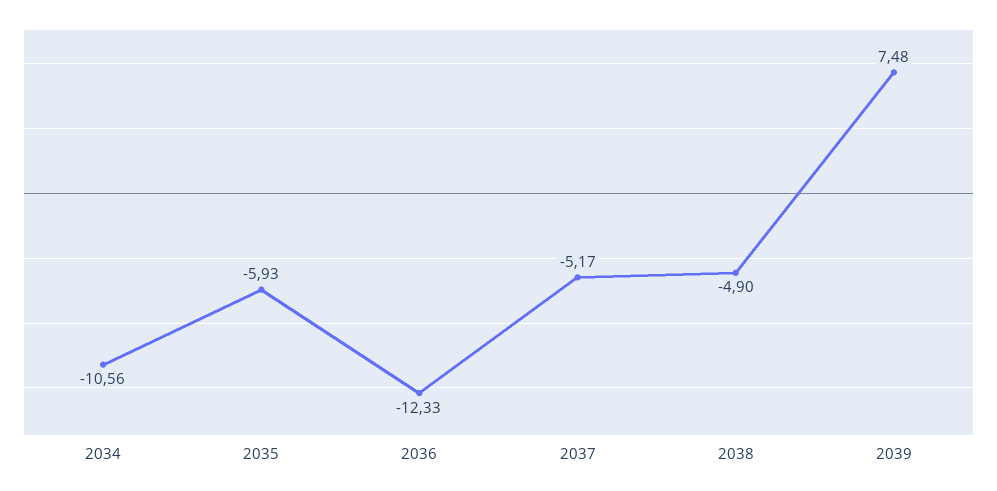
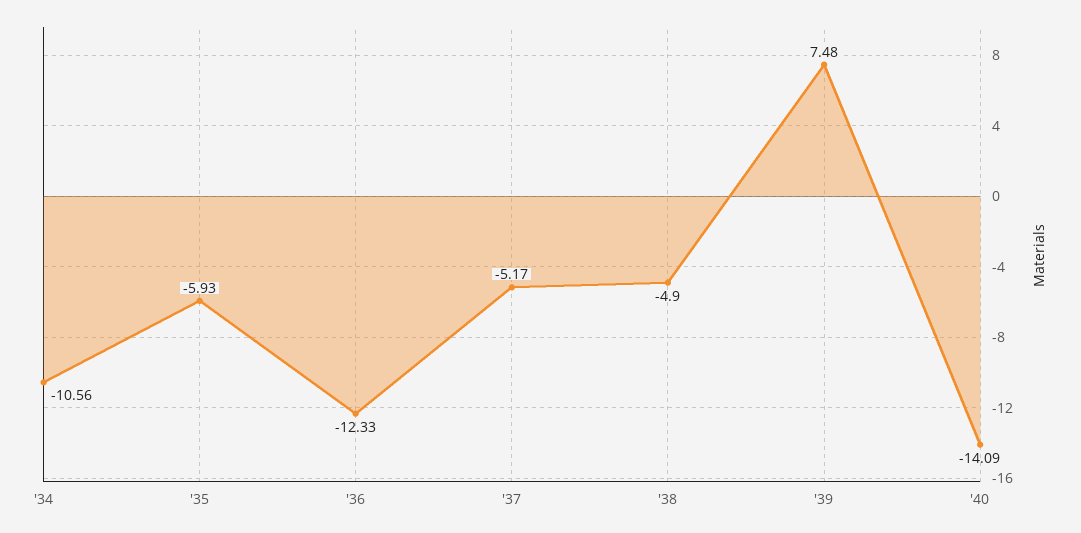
'40: none -> -14.09

